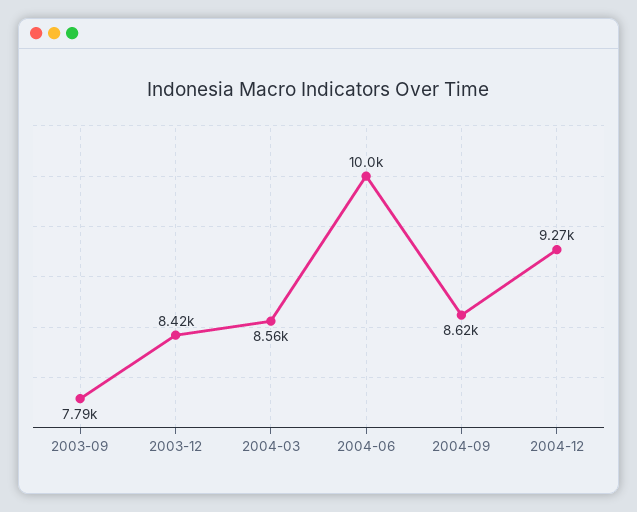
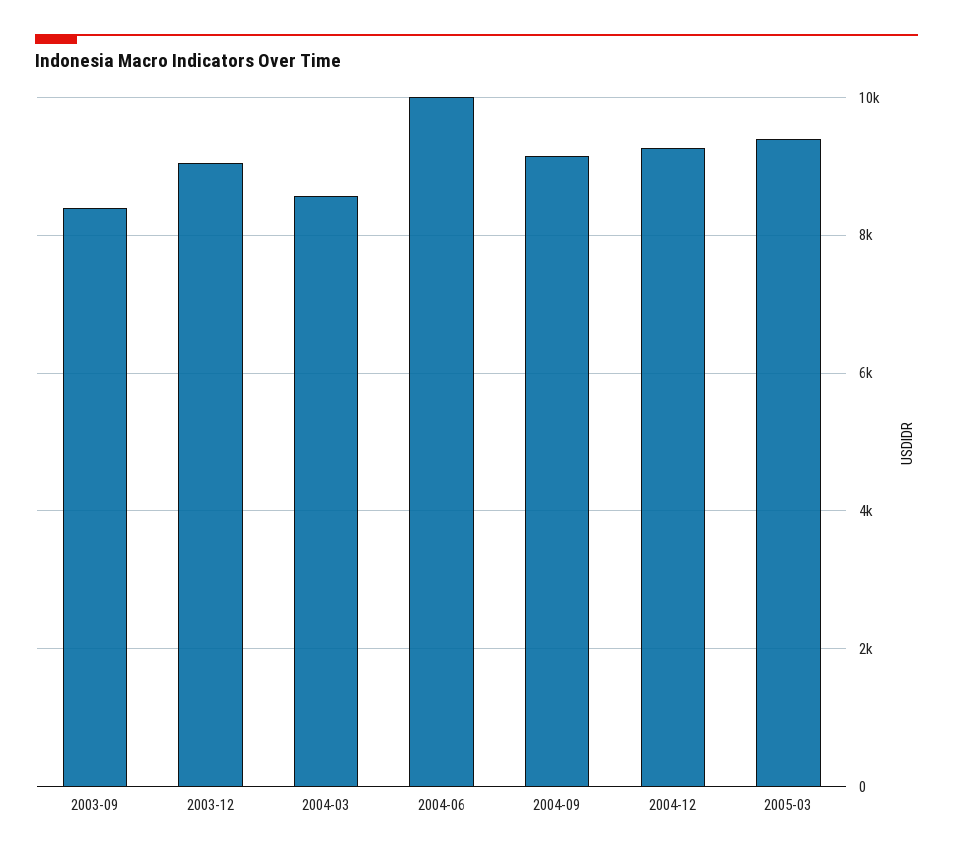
2003-09: 7790 -> 8400
2003-12: 8420 -> 9000
2004-09: 8620 -> 9200
2005-03: none -> 9400

